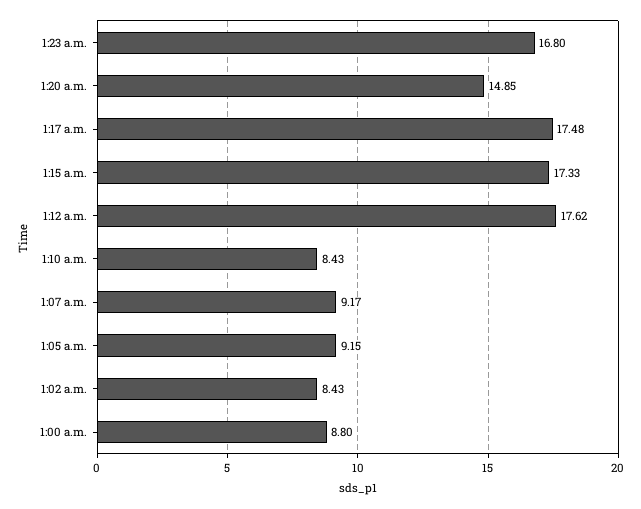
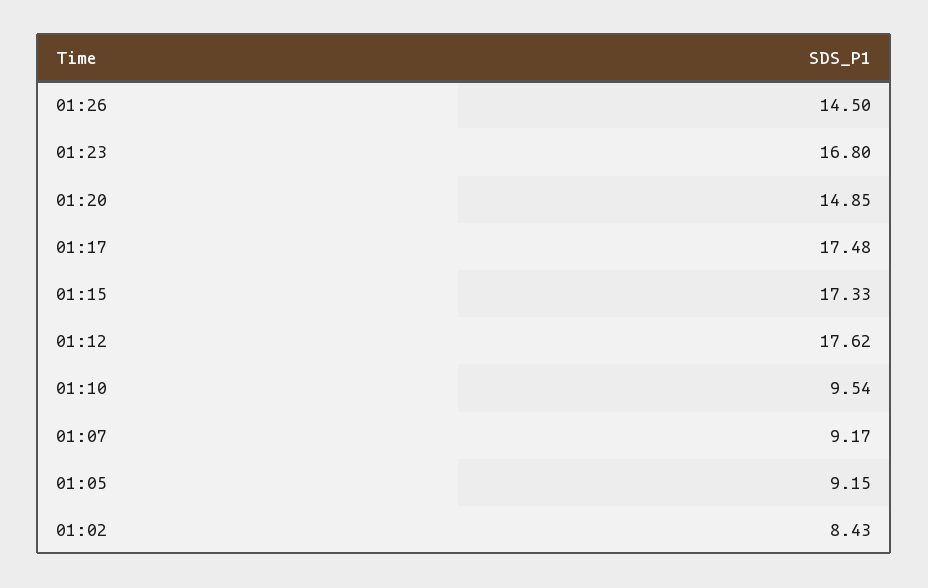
1:10 a.m.: 8.43 -> 9.54
1:00 a.m.: 8.8 -> none
01:26: none -> 14.5

